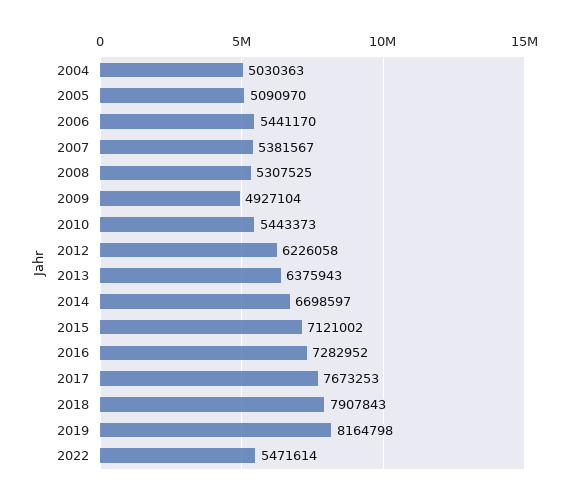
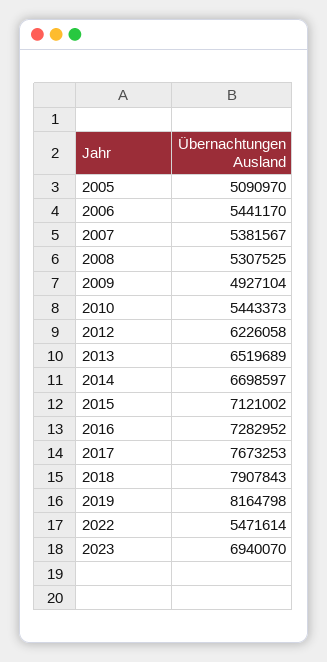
2004: 5030363 -> none
2013: 6375943 -> 6519689
2023: none -> 6940070

